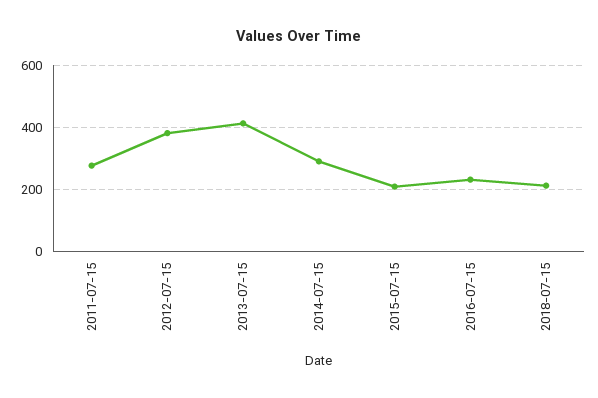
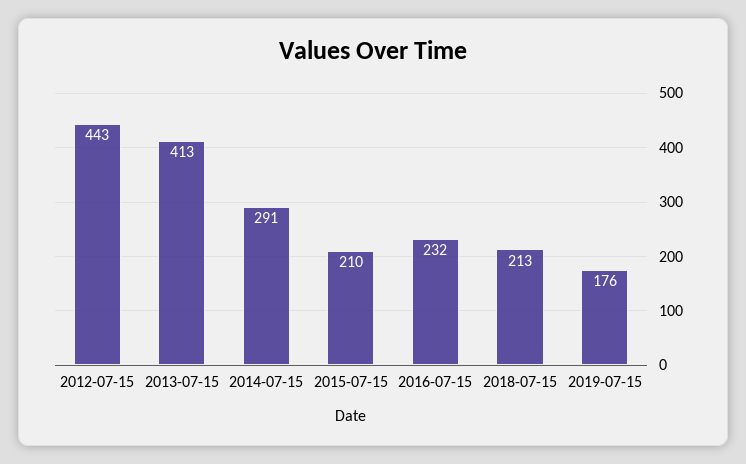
2011-07-15: 280 -> none
2012-07-15: 380 -> 443
2019-07-15: none -> 176

